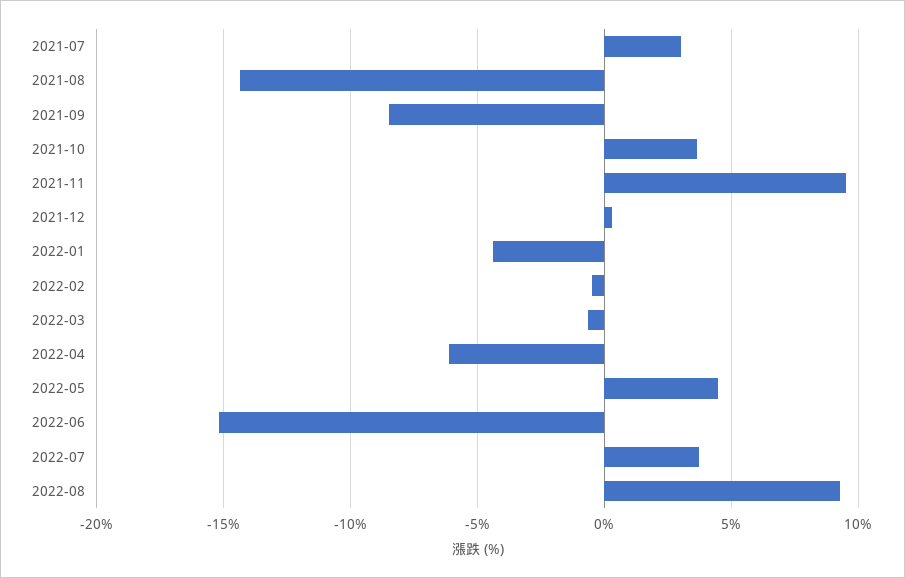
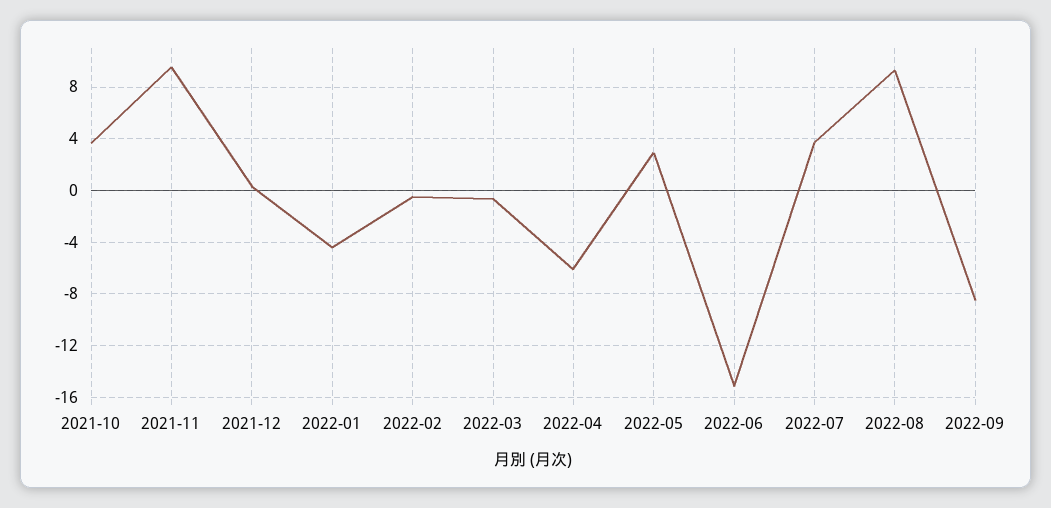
2021-07: 3 -> none
2021-08: -14.5 -> none
2021-09: -8.5 -> none
2022-05: 4.5 -> 3
2022-09: none -> -8.5

